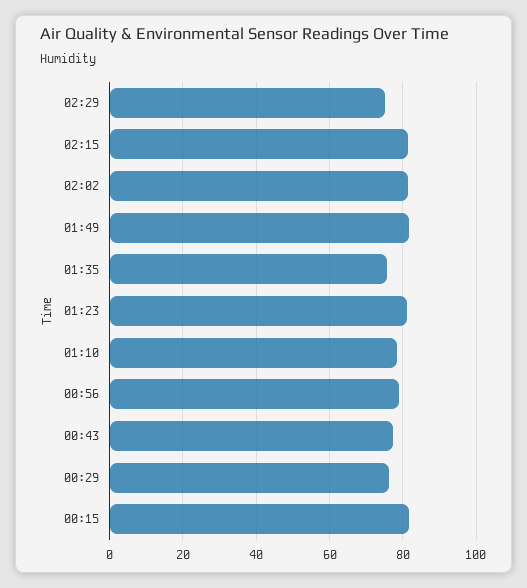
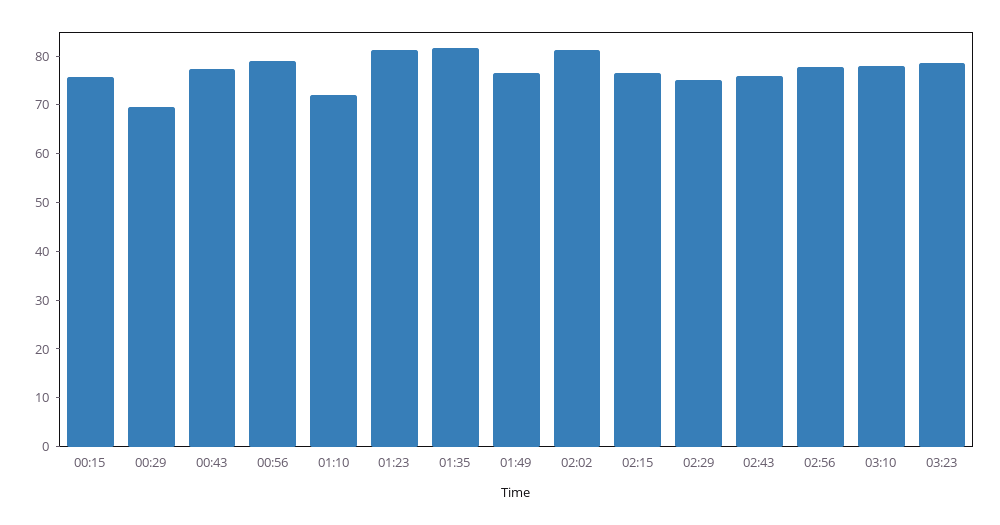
02:15: 82 -> 76
01:49: 82 -> 76
01:35: 76 -> 82
01:10: 78 -> 72
00:29: 76 -> 70
00:15: 82 -> 76
02:43: none -> 76
02:56: none -> 78
03:10: none -> 78
03:23: none -> 78

